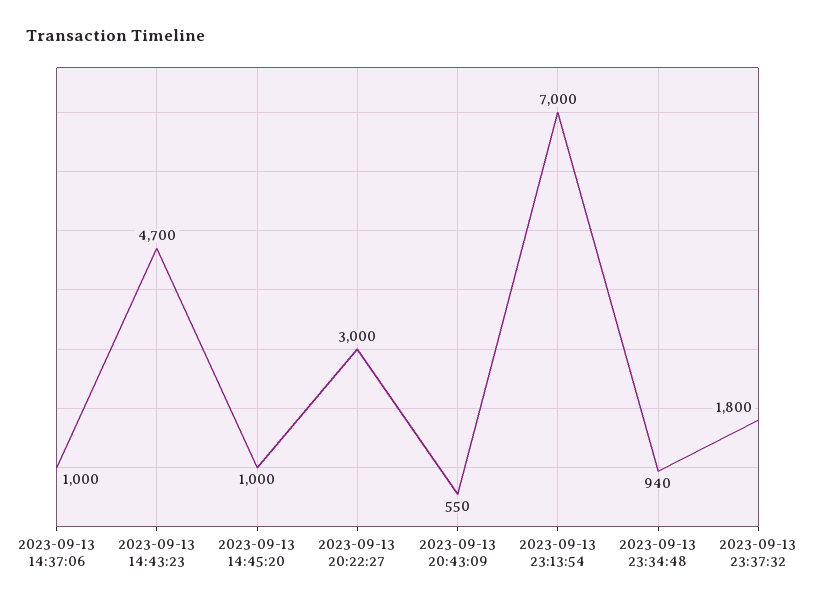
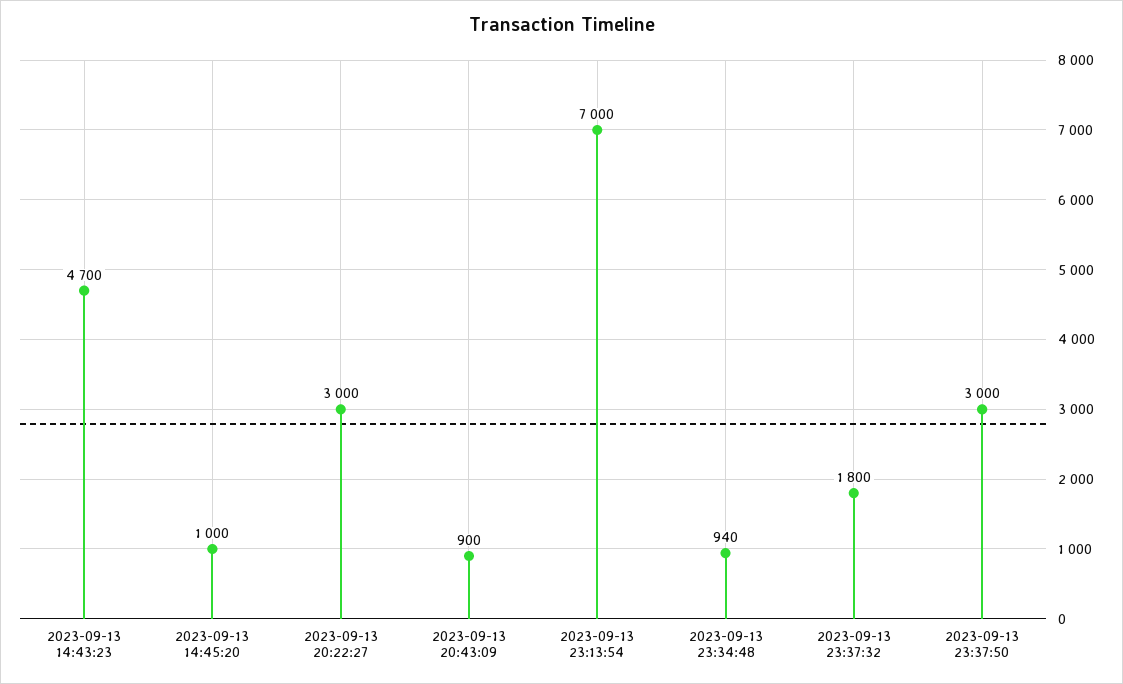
2023-09-13 14:37:06: 1000 -> none
2023-09-13 20:43:09: 550 -> 900
2023-09-13 23:37:50: none -> 3000

